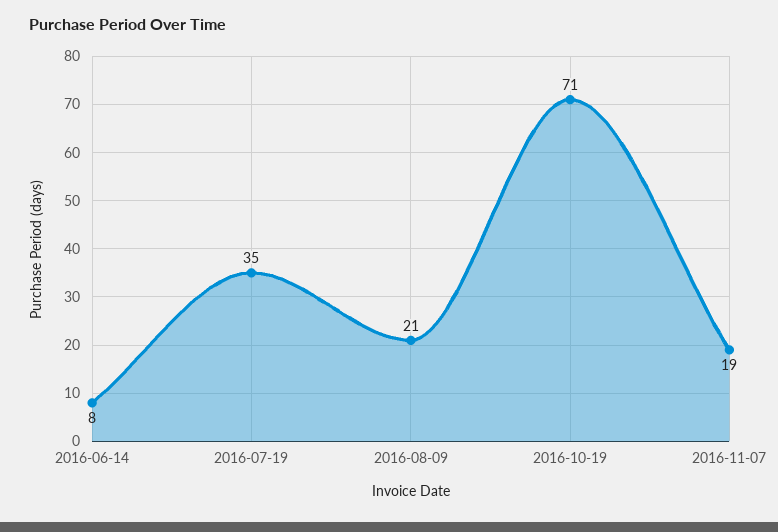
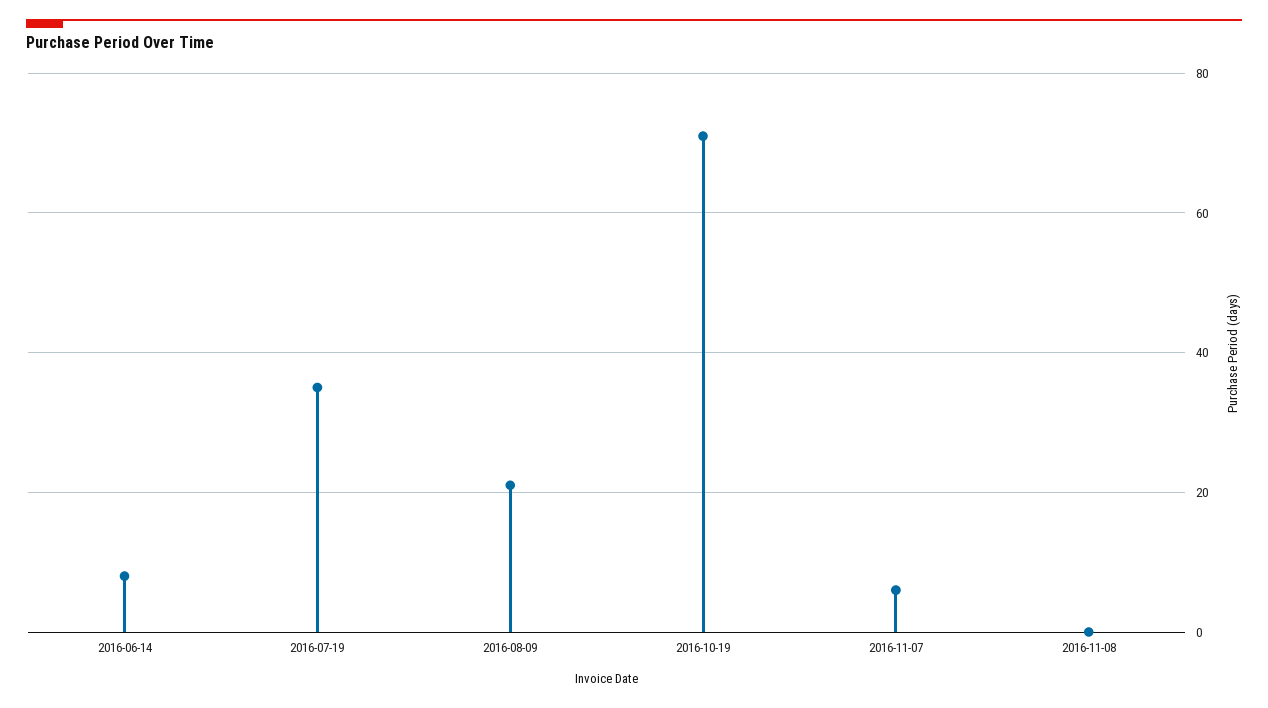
2016-11-07: 19 -> 5
2016-11-08: none -> 0

